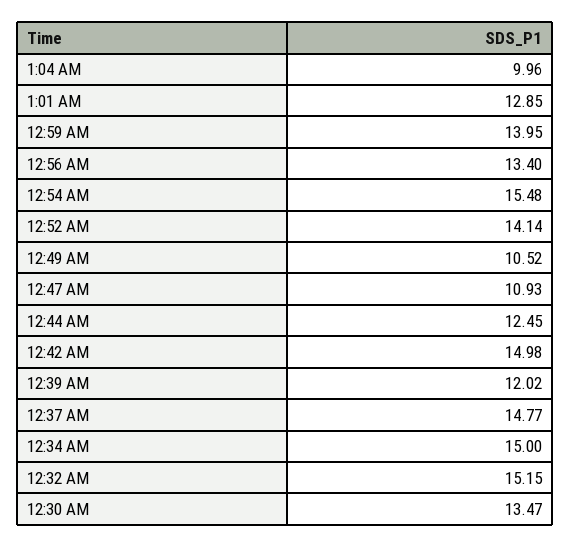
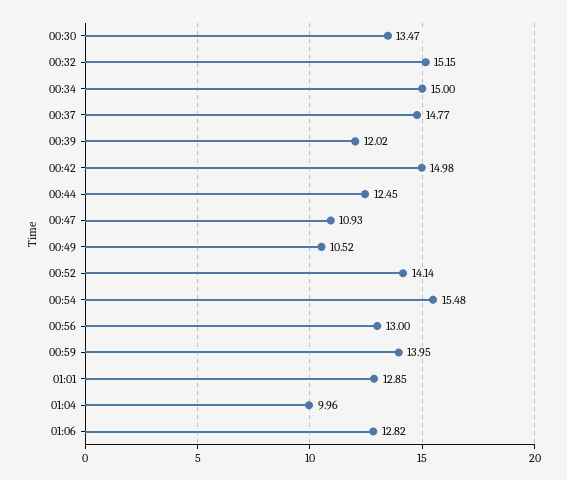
12:56 AM: 13.4 -> 13
01:06: none -> 12.82

